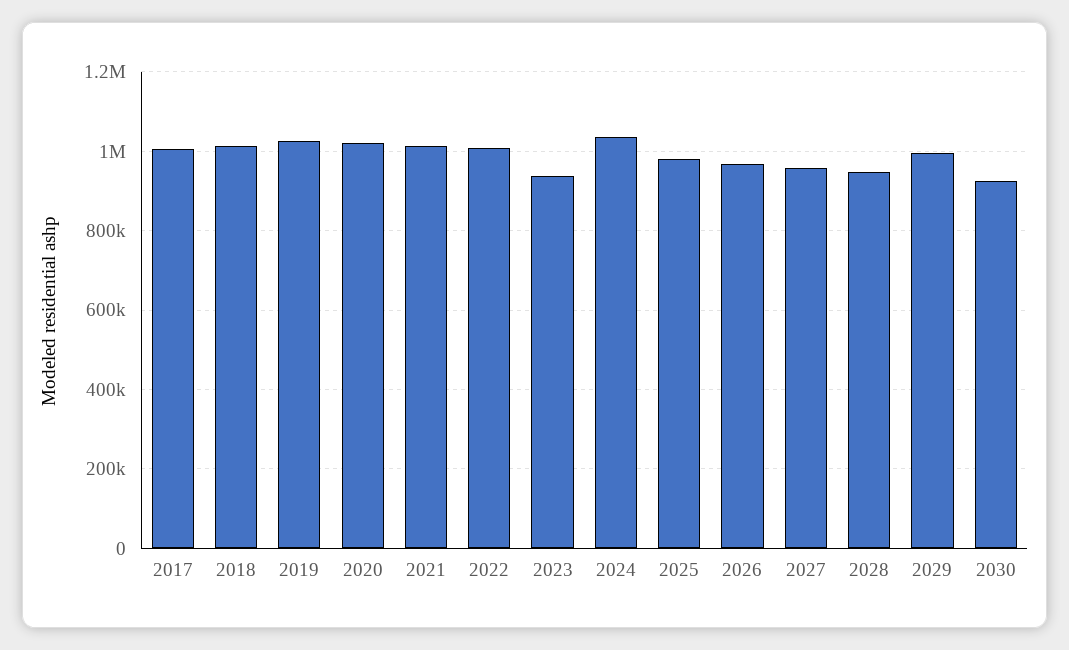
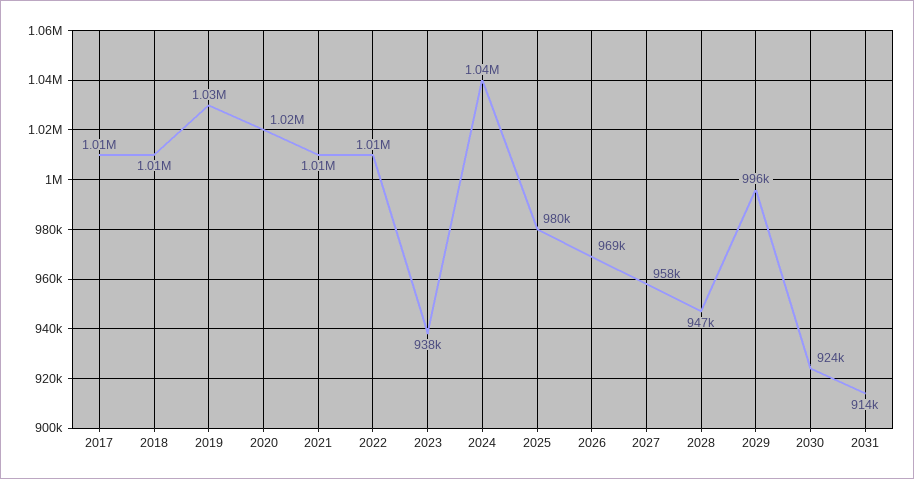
2031: none -> 914000

